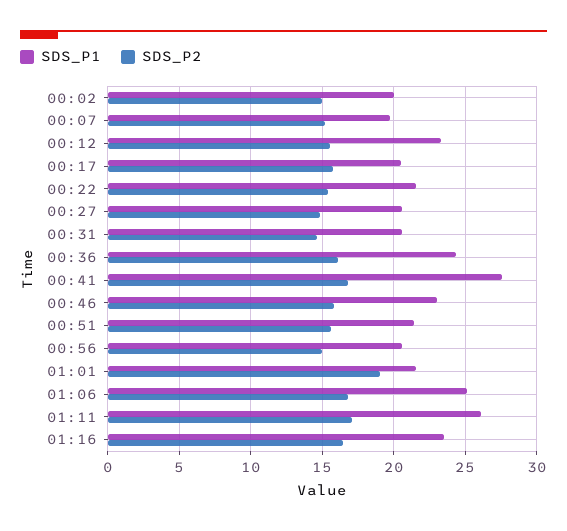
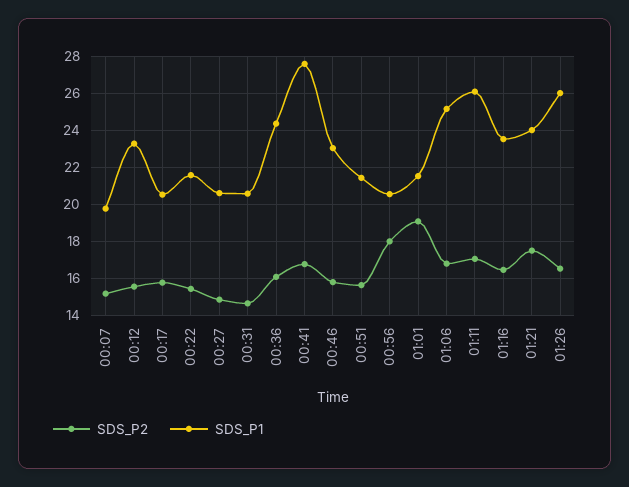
SDS_P1, 00:02: 20 -> none
SDS_P2, 00:02: 15 -> none
SDS_P2, 00:56: 15 -> 18
SDS_P2, 01:21: none -> 17.5
SDS_P1, 01:21: none -> 24
SDS_P2, 01:26: none -> 16.5
SDS_P1, 01:26: none -> 26

